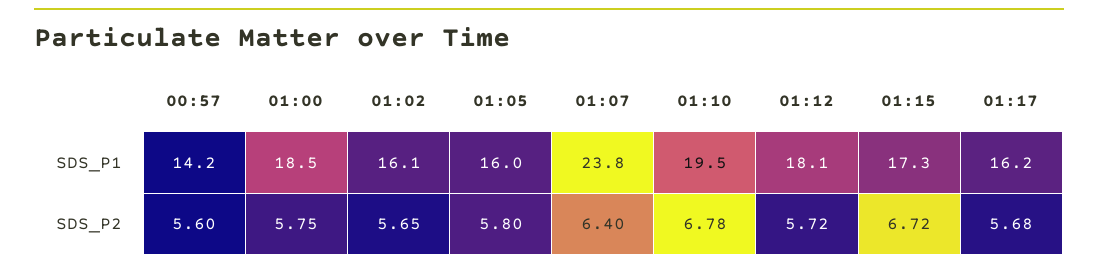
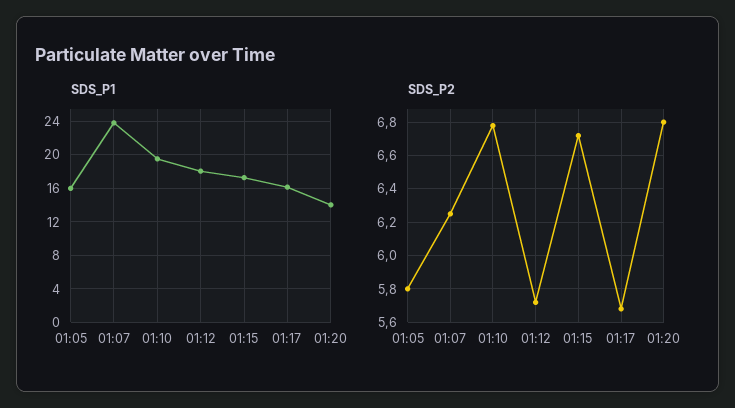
SDS_P1, 00:57: 14.2 -> none
SDS_P1, 01:00: 18.5 -> none
SDS_P1, 01:02: 16.1 -> none
SDS_P2, 00:57: 5.6 -> none
SDS_P2, 01:00: 5.75 -> none
SDS_P2, 01:02: 5.65 -> none
SDS_P2, 01:07: 6.4 -> 6.25
SDS_P1, 01:20: none -> 14
SDS_P2, 01:20: none -> 6.8

